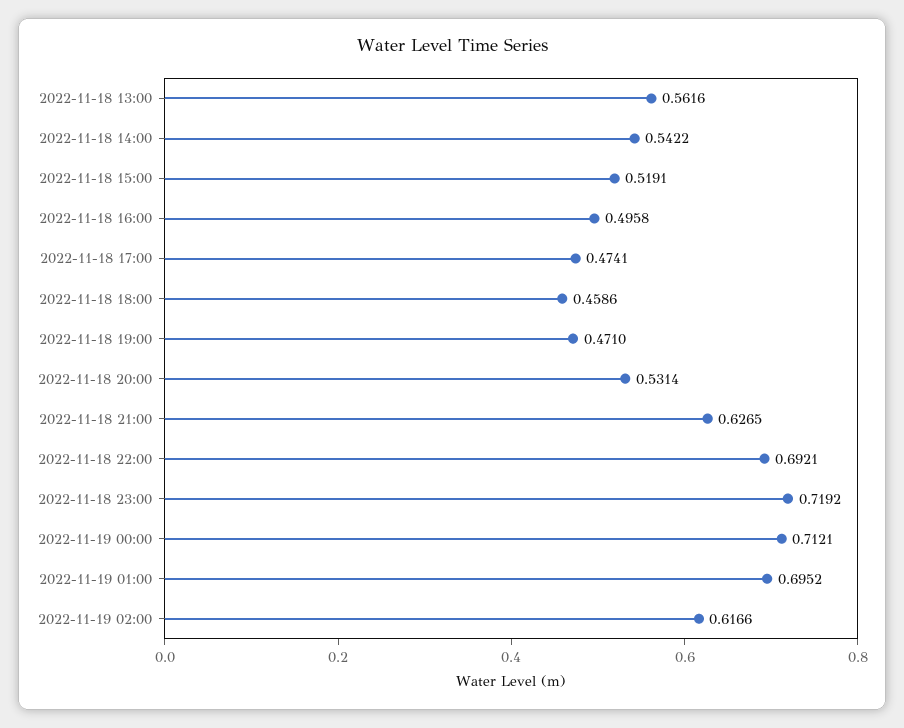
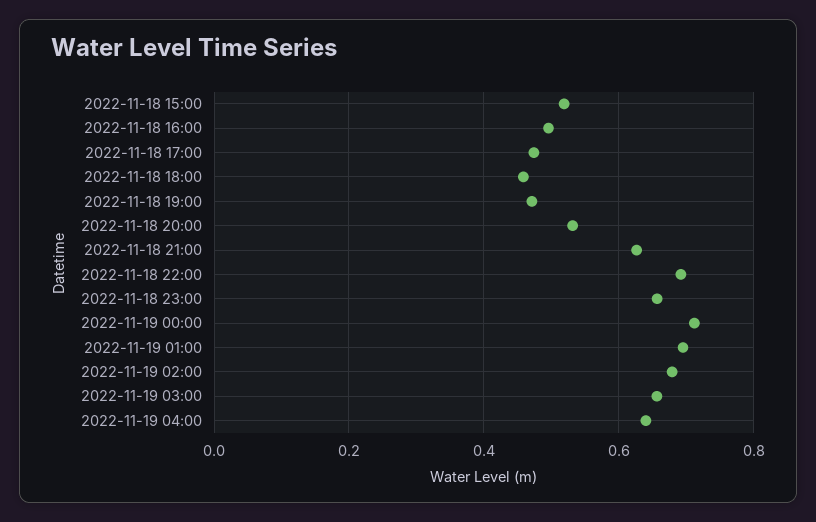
2022-11-18 13:00: 0.5616 -> none
2022-11-18 14:00: 0.5422 -> none
2022-11-18 23:00: 0.7192 -> 0.66
2022-11-19 02:00: 0.6166 -> 0.68
2022-11-19 03:00: none -> 0.66
2022-11-19 04:00: none -> 0.64

